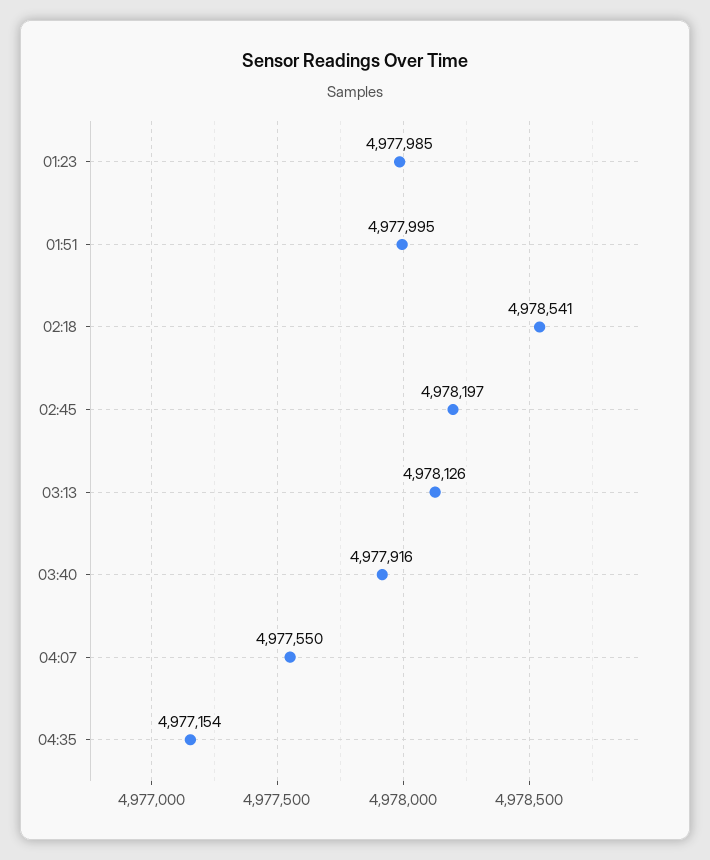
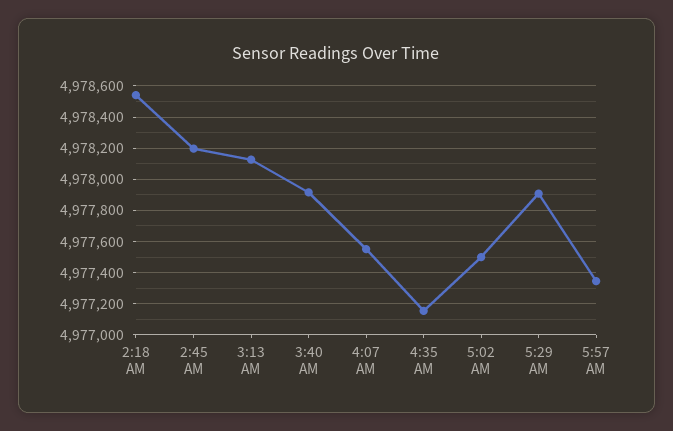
01:23: 4977985 -> none
01:51: 4977995 -> none
5:02 AM: none -> 4977500
5:29 AM: none -> 4977900
5:57 AM: none -> 4977350

